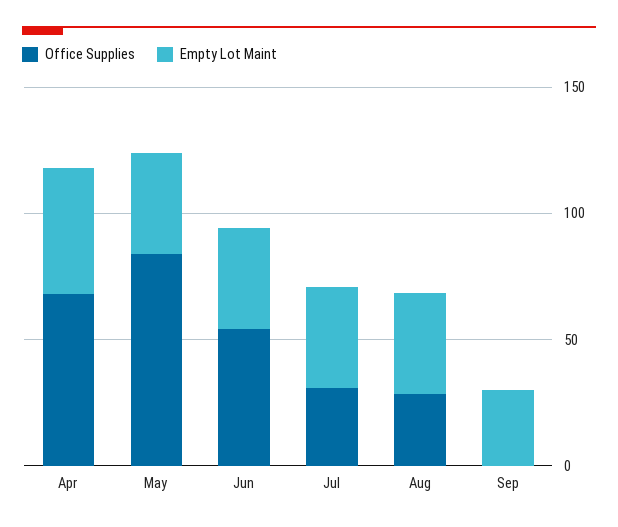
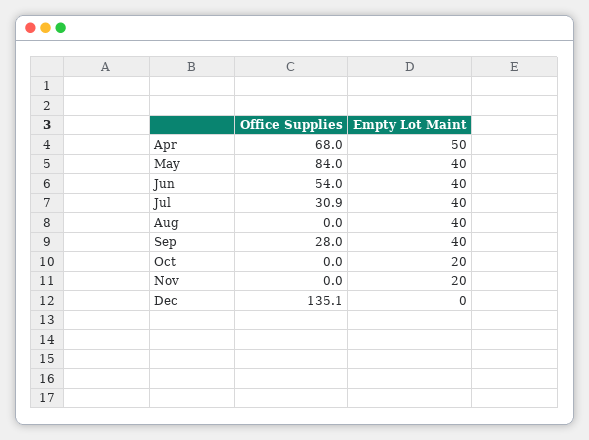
Office Supplies, Aug: 30 -> 0
Office Supplies, Sep: 0 -> 28
Empty Lot Maint, Sep: 30 -> 40
Office Supplies, Oct: none -> 0
Empty Lot Maint, Oct: none -> 20
Office Supplies, Nov: none -> 0
Empty Lot Maint, Nov: none -> 20
Office Supplies, Dec: none -> 135.1
Empty Lot Maint, Dec: none -> 0

